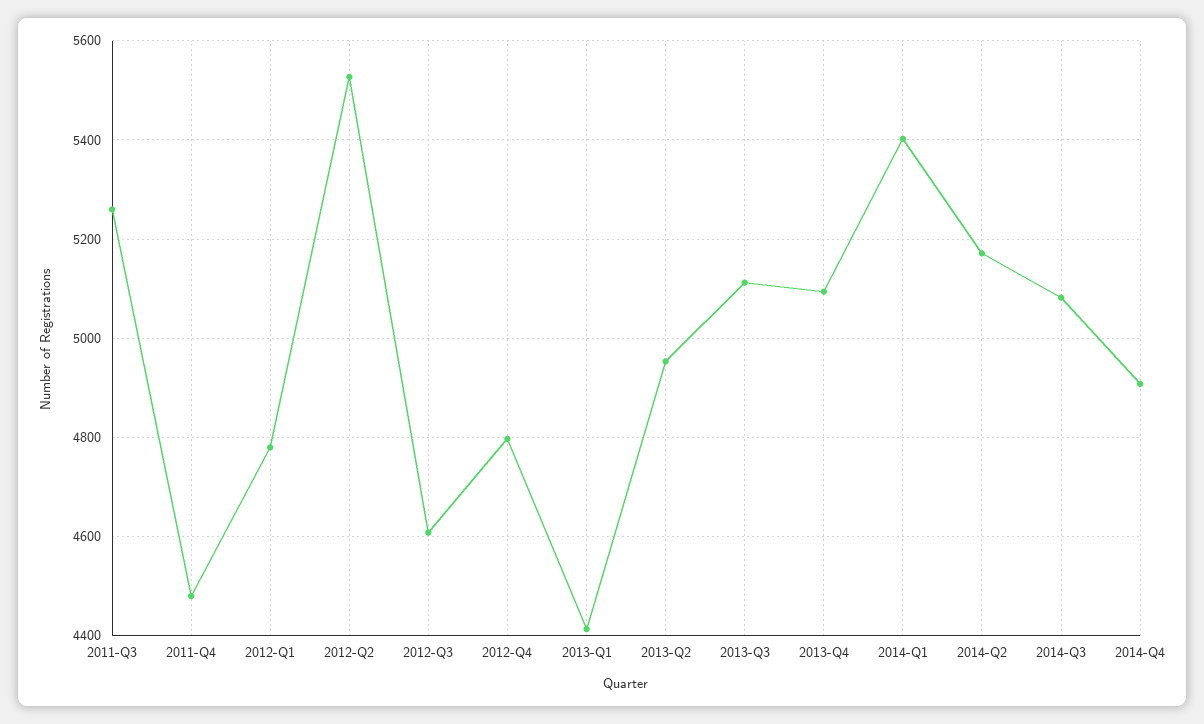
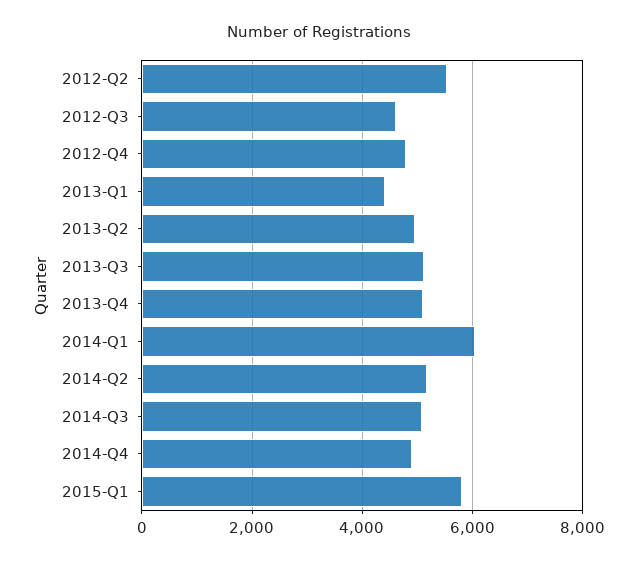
2011-Q3: 5260 -> none
2011-Q4: 4480 -> none
2012-Q1: 4780 -> none
2014-Q1: 5400 -> 6000
2015-Q1: none -> 5800

